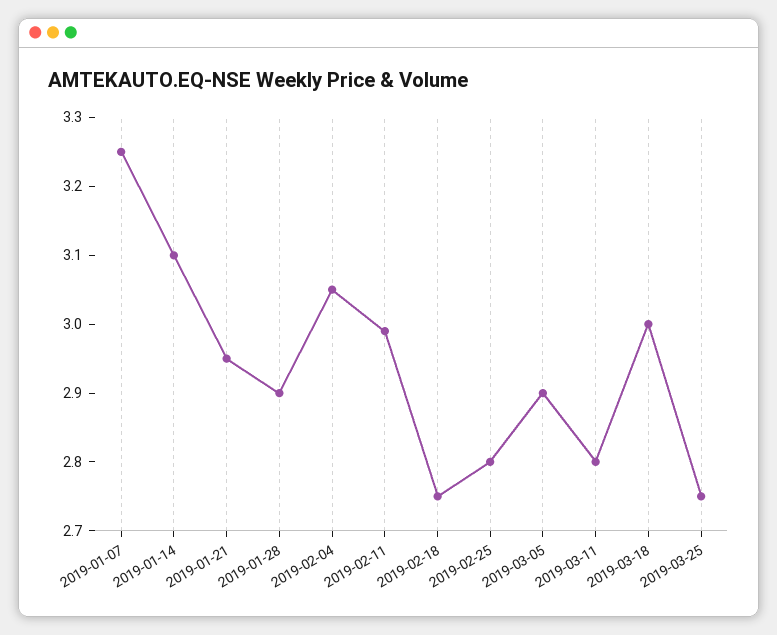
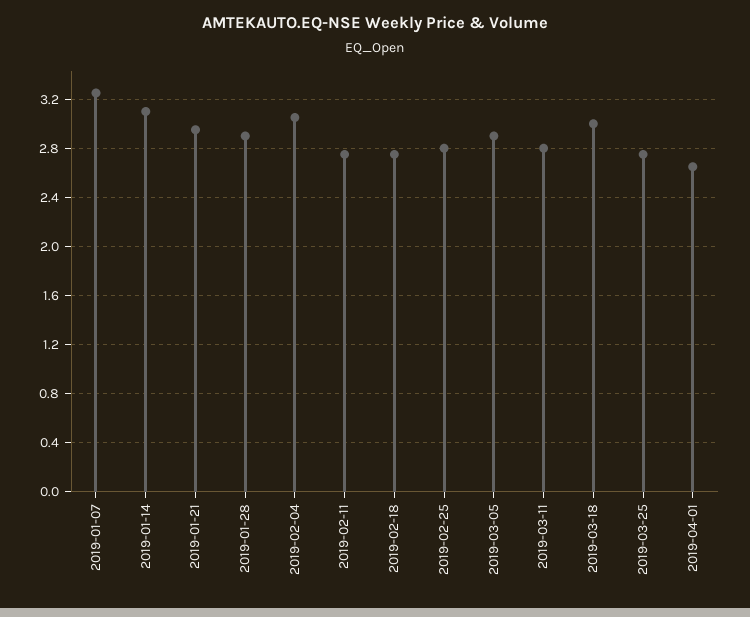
2019-02-11: 3 -> 2.75
2019-04-01: none -> 2.65

